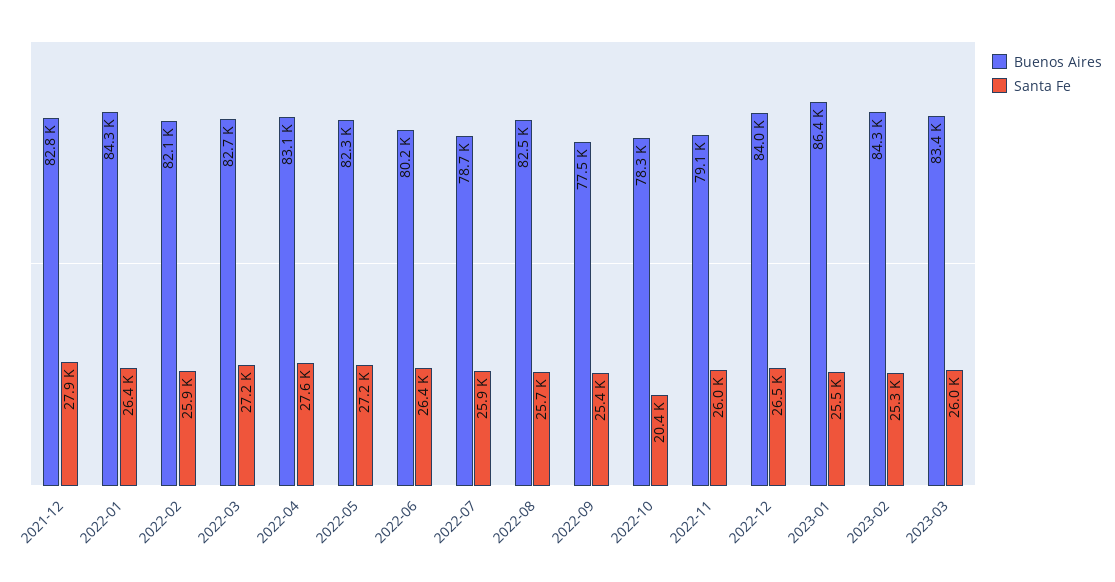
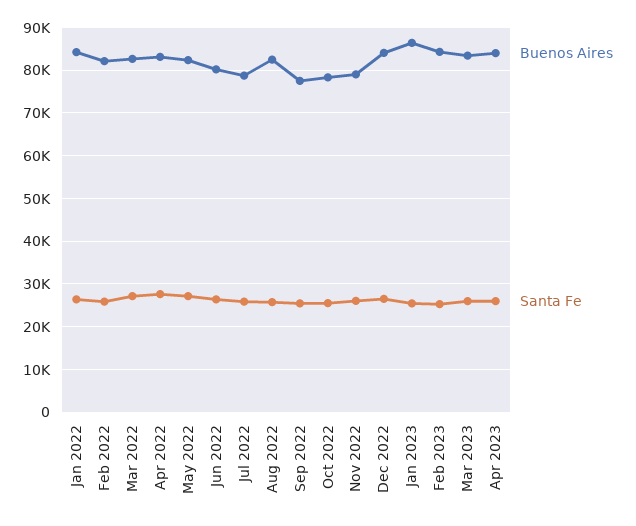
Buenos Aires, 2021-12: 82800 -> none
Santa Fe, 2021-12: 27900 -> none
Santa Fe, 2022-10: 20400 -> 26000
Buenos Aires, Apr 2023: none -> 84000
Santa Fe, Apr 2023: none -> 26000

